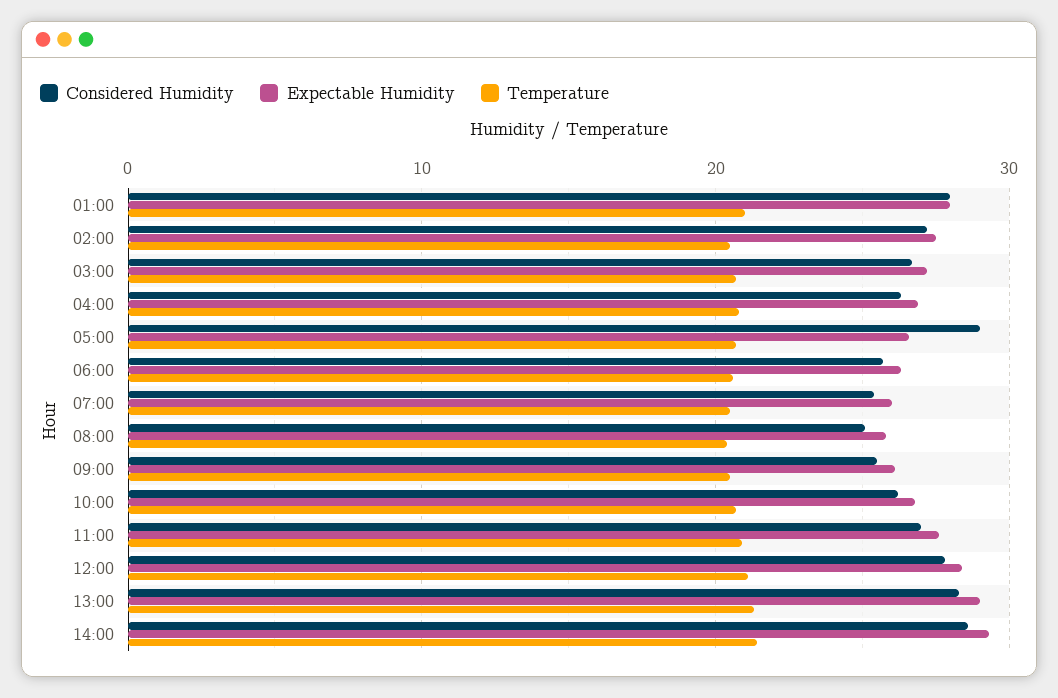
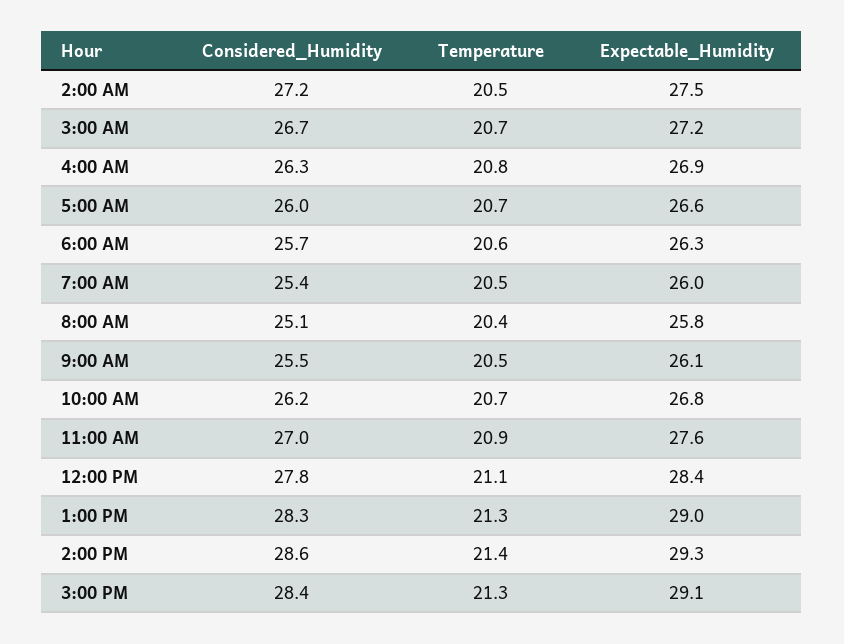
Considered Humidity, 01:00: 28 -> none
Expectable Humidity, 01:00: 28 -> none
Temperature, 01:00: 21 -> none
Considered Humidity, 05:00: 29 -> 26
Considered Humidity, 3:00 PM: none -> 28.4
Temperature, 3:00 PM: none -> 21.3
Expectable Humidity, 3:00 PM: none -> 29.1

